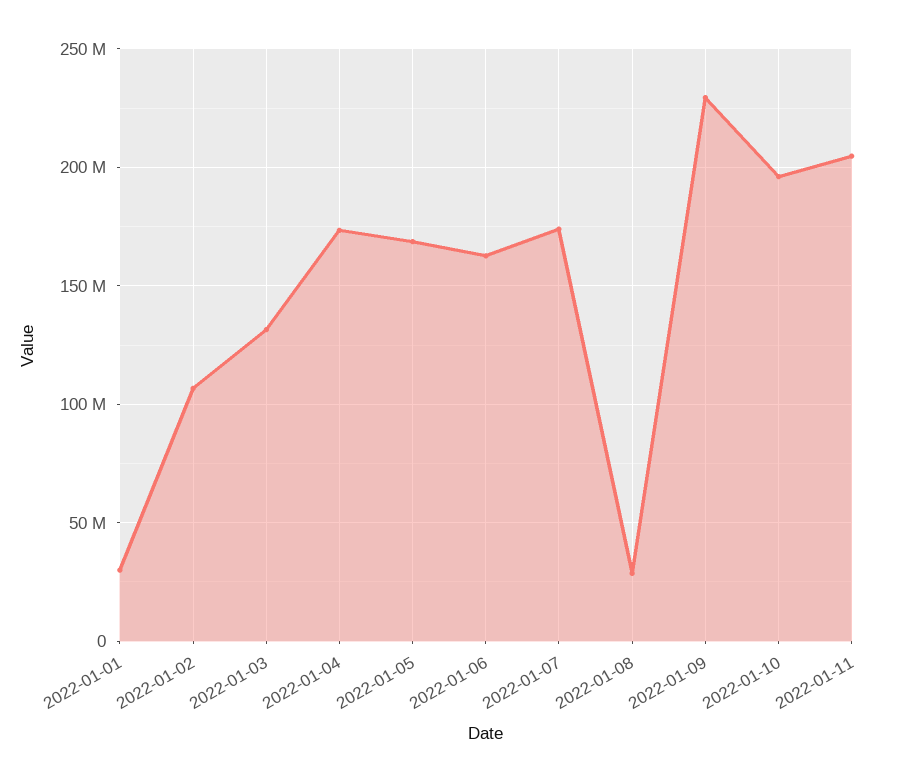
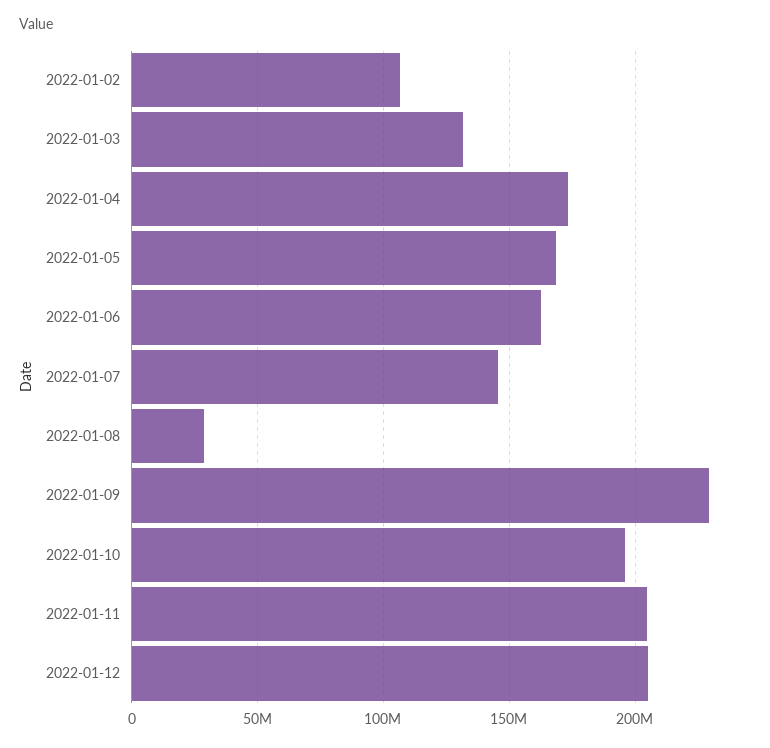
2022-01-01: 30000000 -> none
2022-01-07: 175000000 -> 145000000
2022-01-12: none -> 205000000

